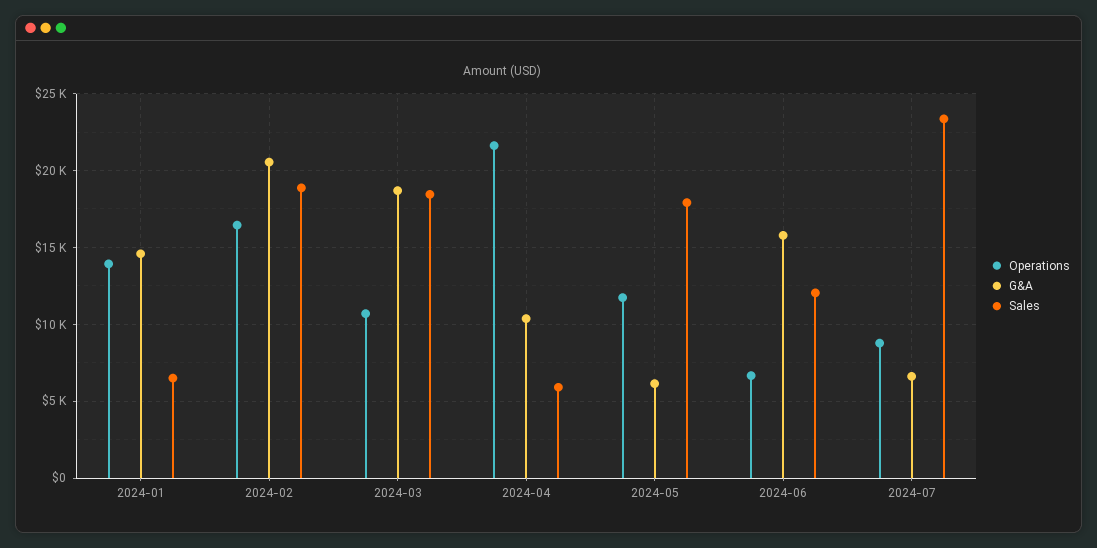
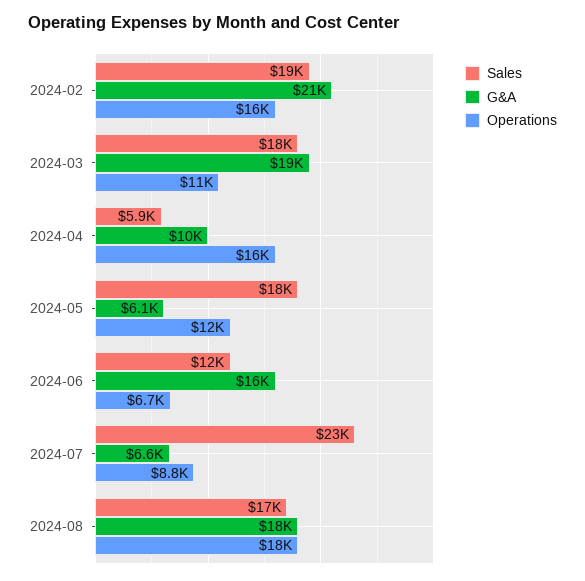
Operations, 2024-01: 14000 -> none
G&A, 2024-01: 14500 -> none
Sales, 2024-01: 6500 -> none
Operations, 2024-04: 21500 -> 16000
Sales, 2024-08: none -> 17000
G&A, 2024-08: none -> 18000
Operations, 2024-08: none -> 18000

